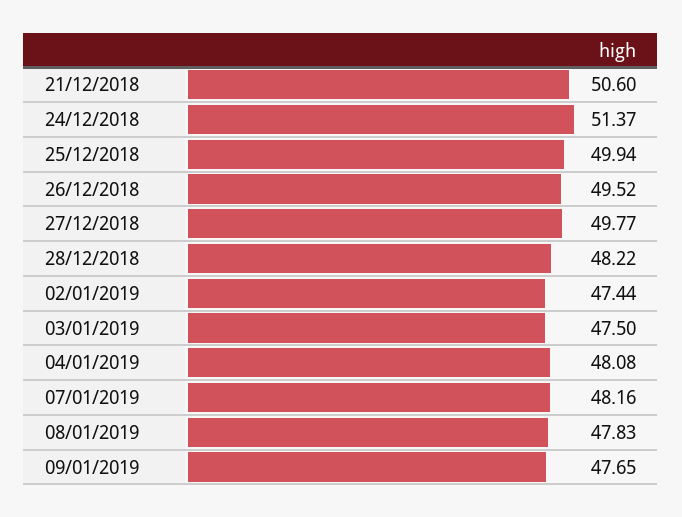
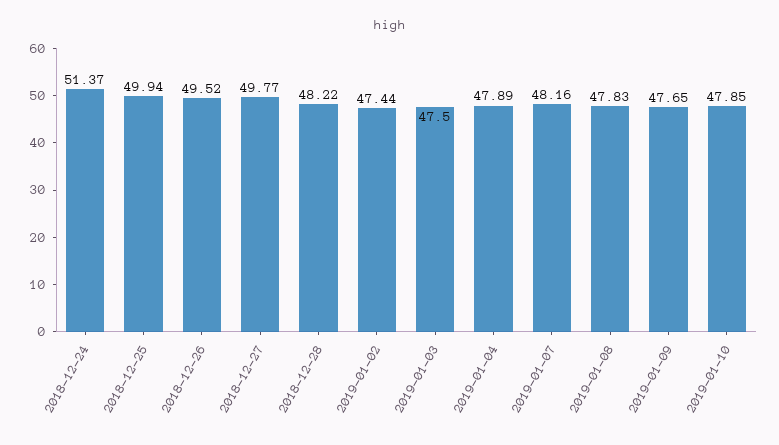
21/12/2018: 50.6 -> none
04/01/2019: 48.08 -> 47.89
2019-01-10: none -> 47.85

